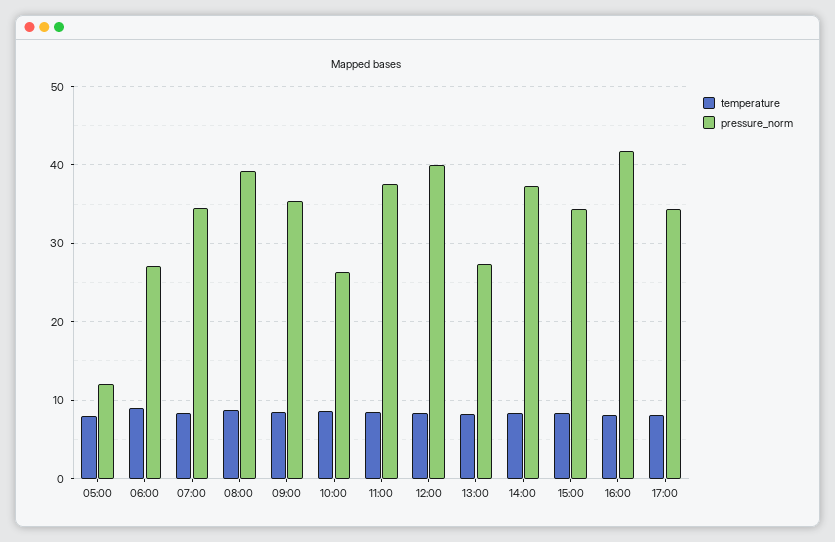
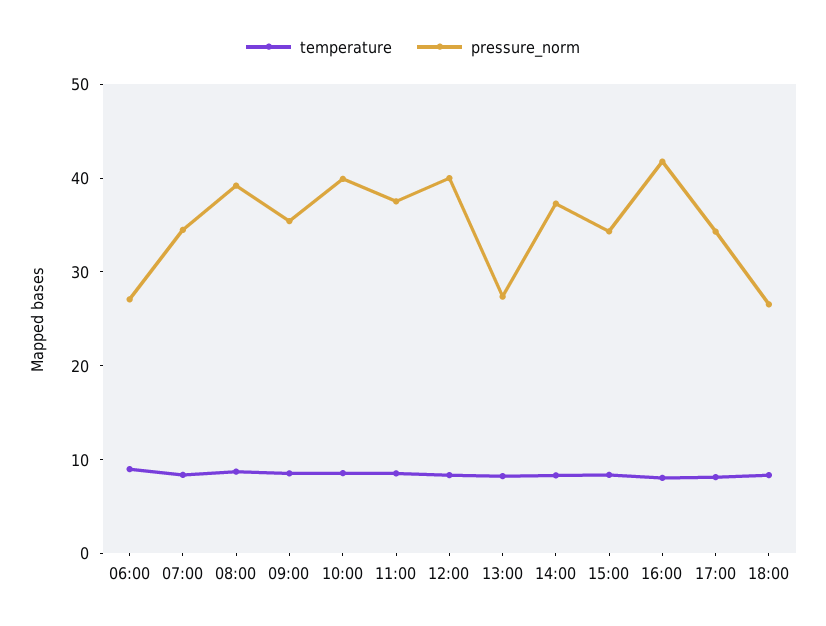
temperature, 05:00: 8 -> none
pressure_norm, 05:00: 12 -> none
pressure_norm, 10:00: 26 -> 40
temperature, 18:00: none -> 8
pressure_norm, 18:00: none -> 26

